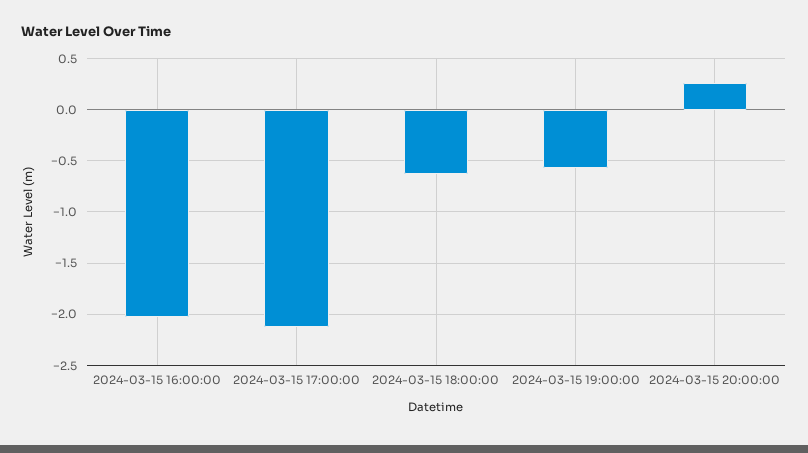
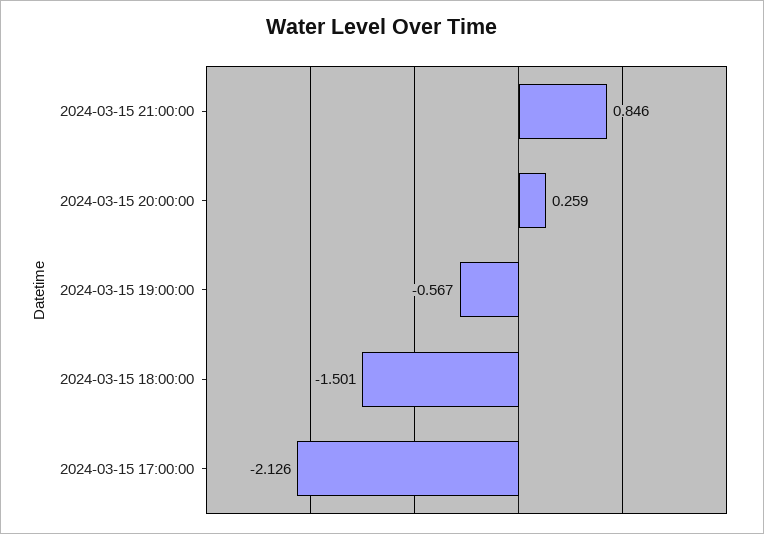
2024-03-15 16:00:00: -2 -> none
2024-03-15 18:00:00: -0.6 -> -1.501
2024-03-15 21:00:00: none -> 0.846

